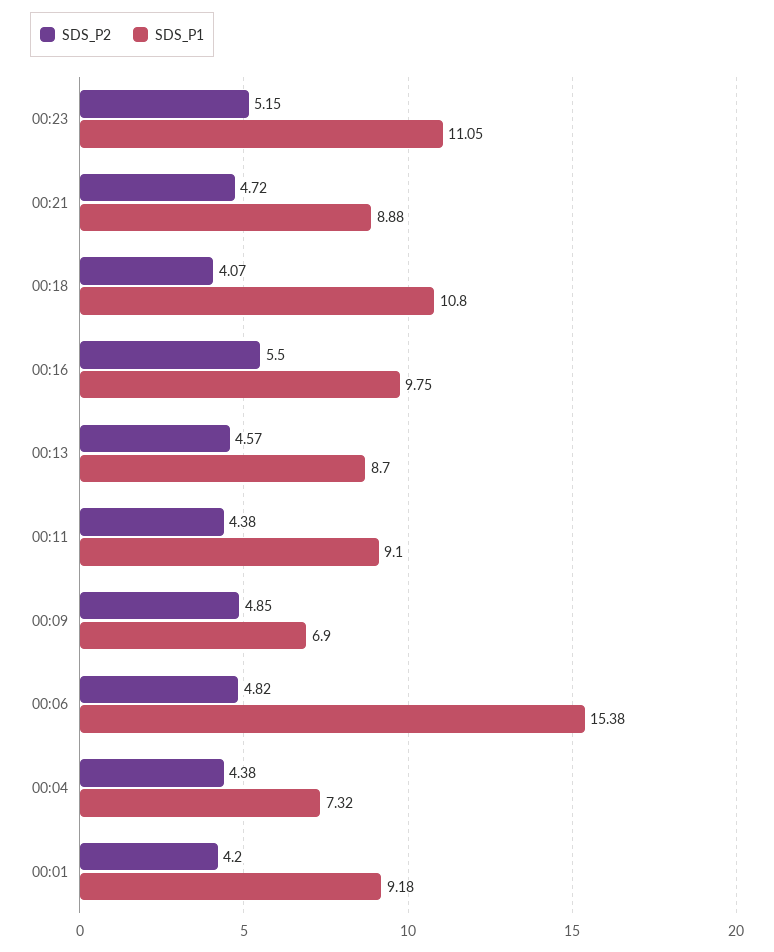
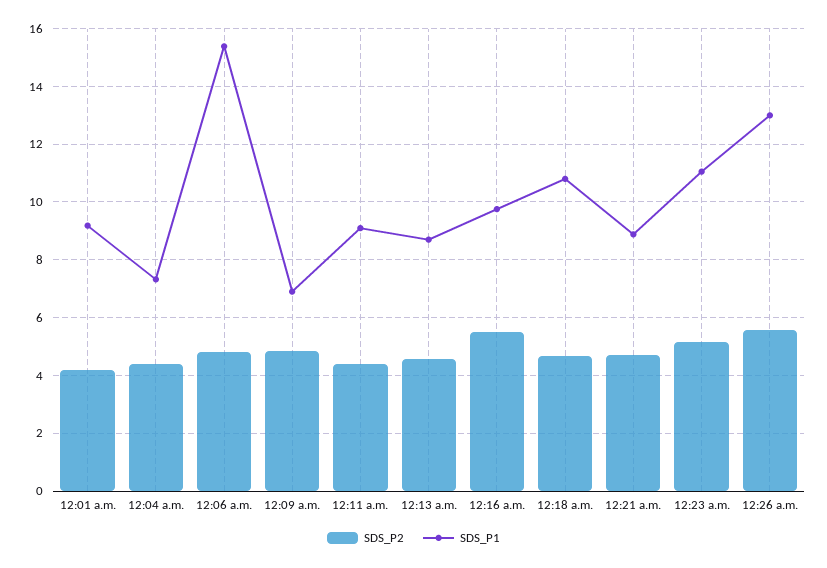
SDS_P2, 00:18: 4.07 -> 4.75
SDS_P2, 12:26 a.m.: none -> 5.5
SDS_P1, 12:26 a.m.: none -> 13

